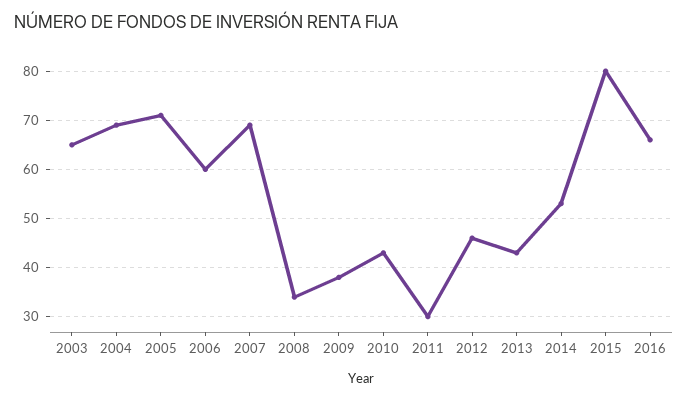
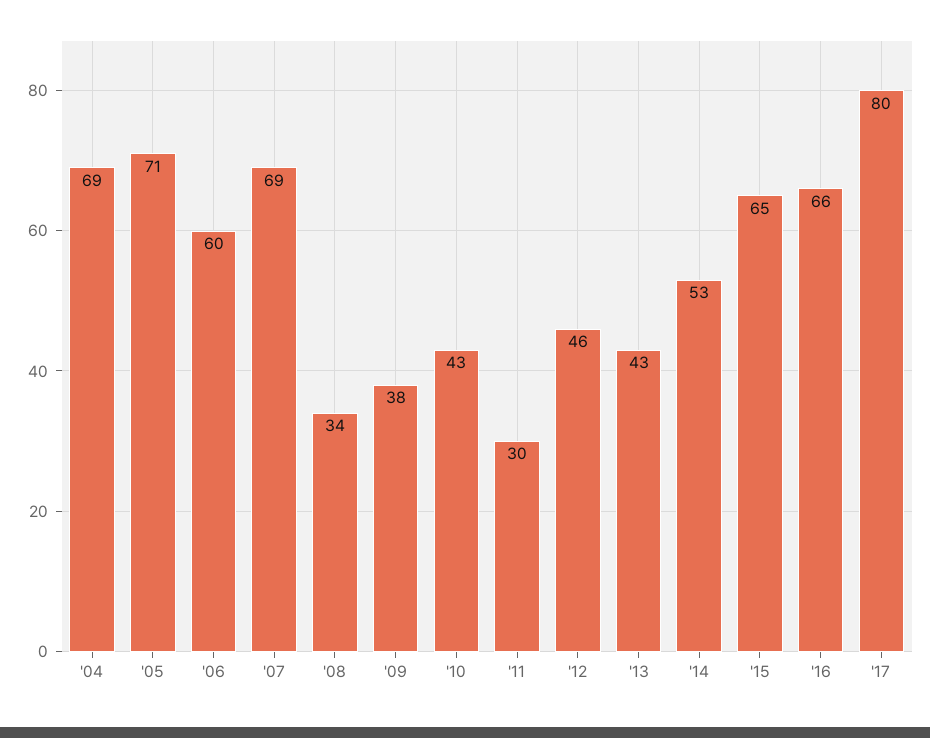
2003: 65 -> none
2015: 80 -> 65
'17: none -> 80

